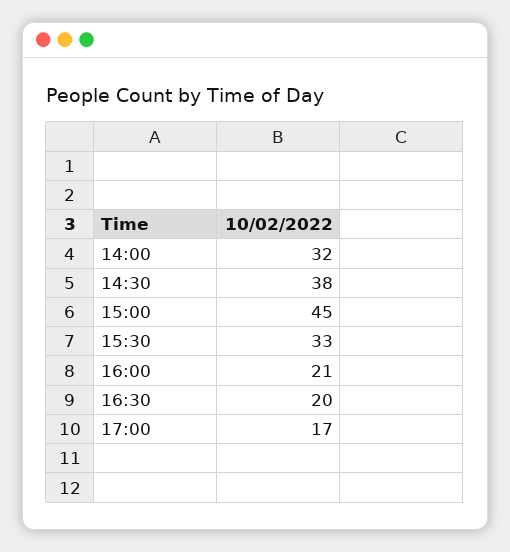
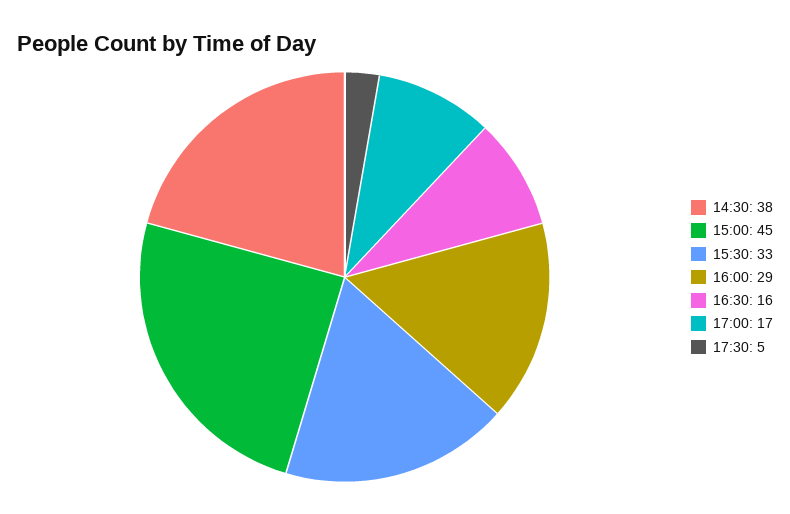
14:00: 32 -> none
16:00: 21 -> 29
16:30: 20 -> 16
17:30: none -> 5

